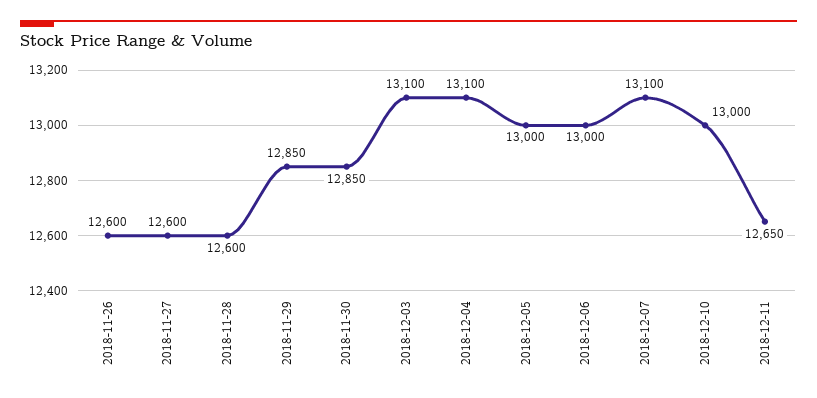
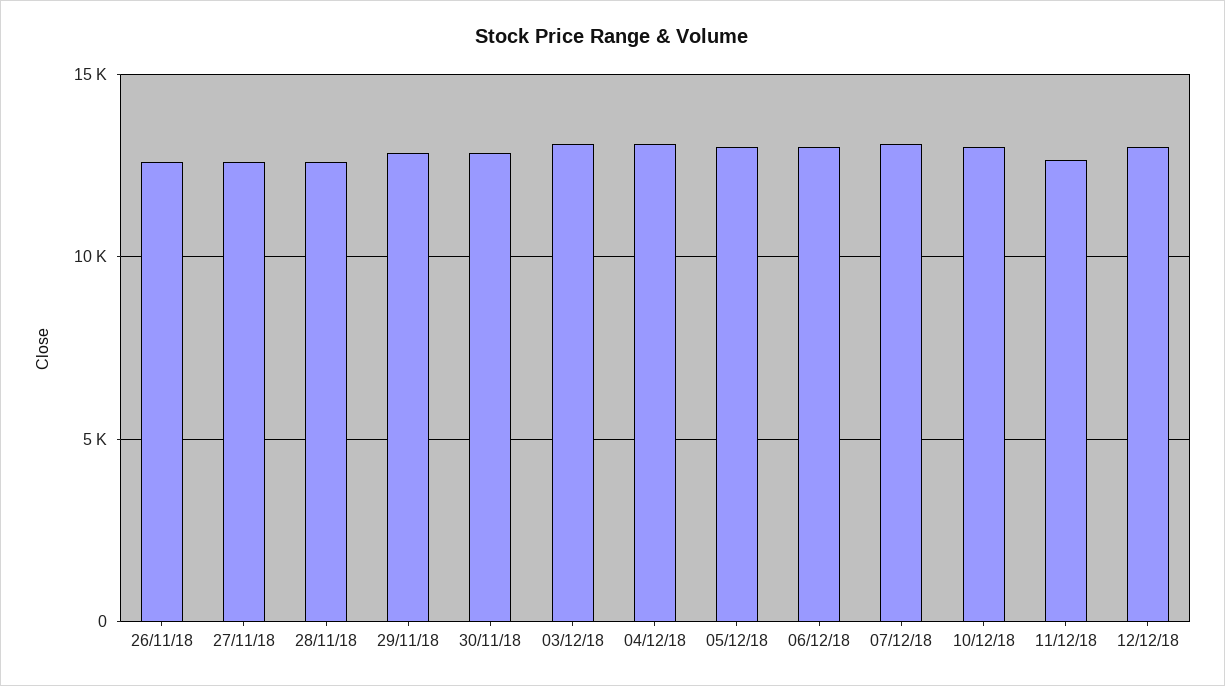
12/12/18: none -> 13000

